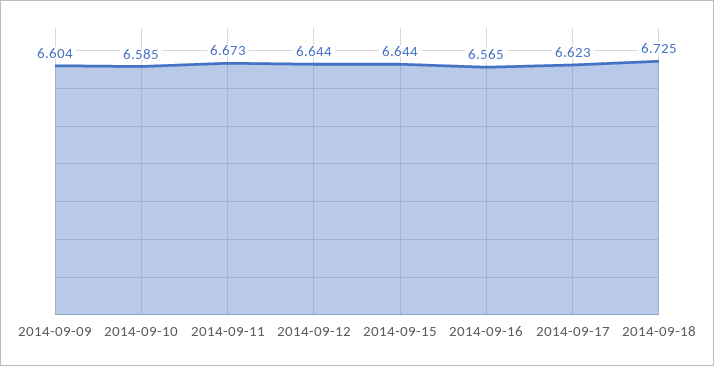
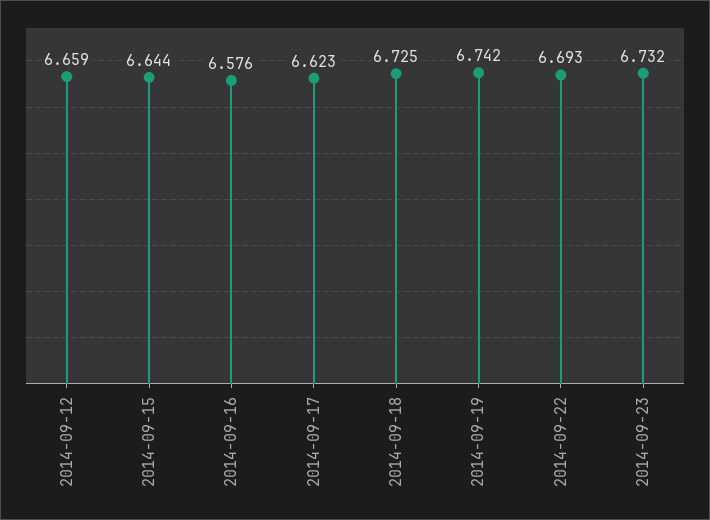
2014-09-09: 6.604 -> none
2014-09-10: 6.585 -> none
2014-09-11: 6.673 -> none
2014-09-12: 6.644 -> 6.659
2014-09-16: 6.565 -> 6.576
2014-09-19: none -> 6.742
2014-09-22: none -> 6.693
2014-09-23: none -> 6.732

